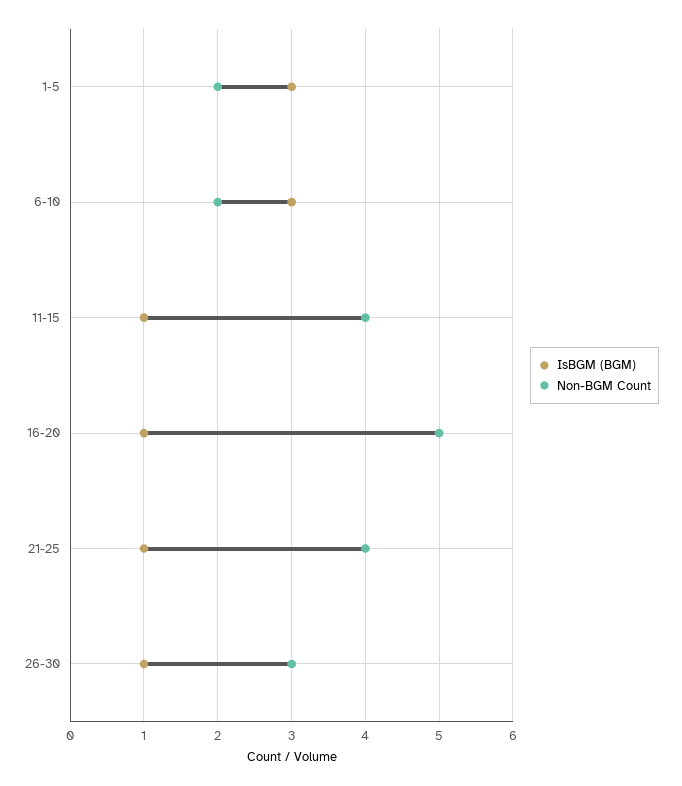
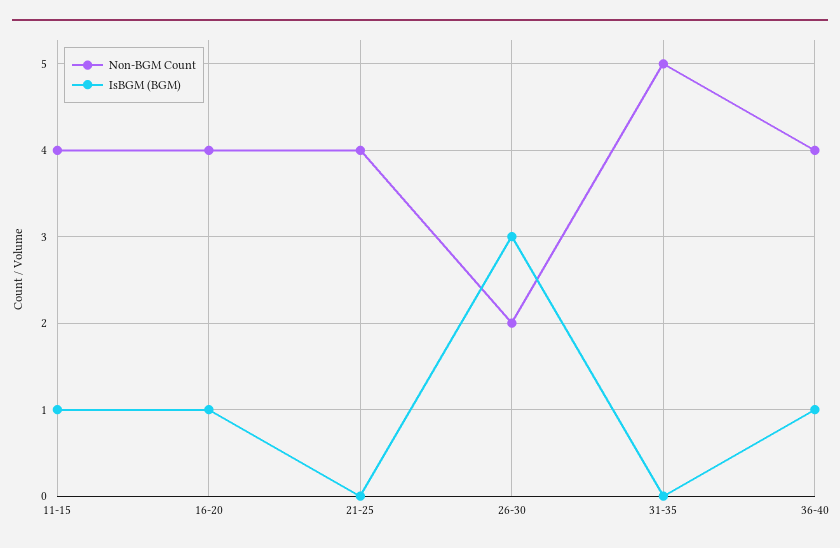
IsBGM (BGM), 1-5: 3 -> none
Non-BGM Count, 1-5: 2 -> none
IsBGM (BGM), 6-10: 3 -> none
Non-BGM Count, 6-10: 2 -> none
Non-BGM Count, 16-20: 5 -> 4
IsBGM (BGM), 21-25: 1 -> 0
IsBGM (BGM), 26-30: 1 -> 3
Non-BGM Count, 26-30: 3 -> 2
Non-BGM Count, 31-35: none -> 5
IsBGM (BGM), 31-35: none -> 0
Non-BGM Count, 36-40: none -> 4
IsBGM (BGM), 36-40: none -> 1

